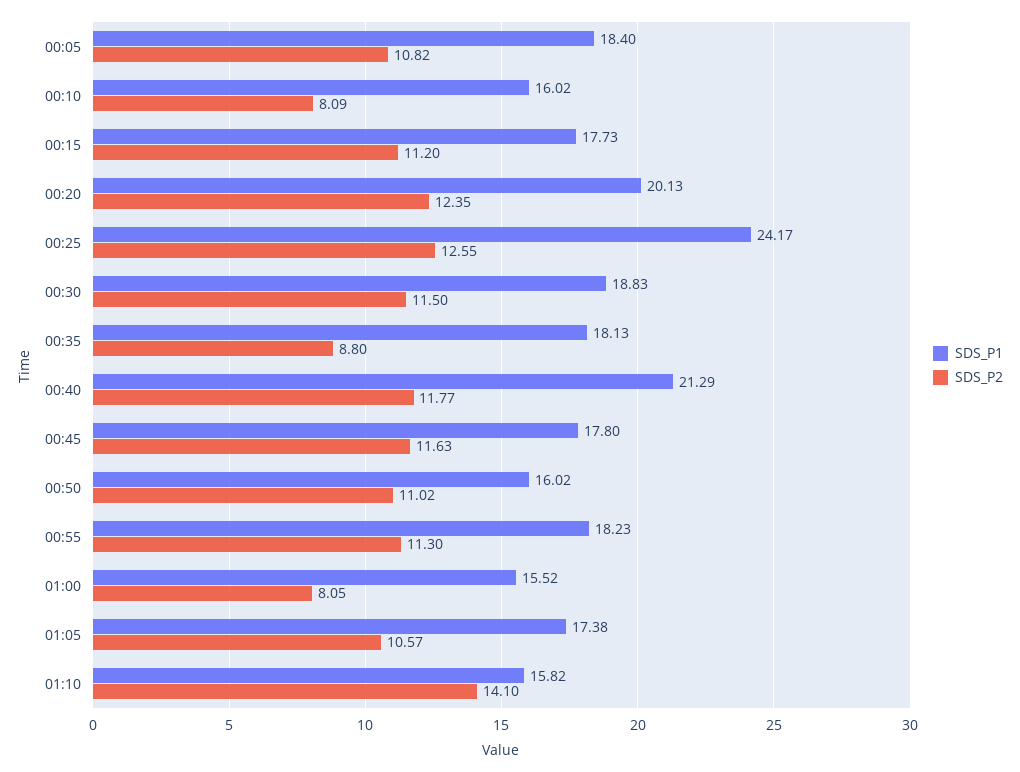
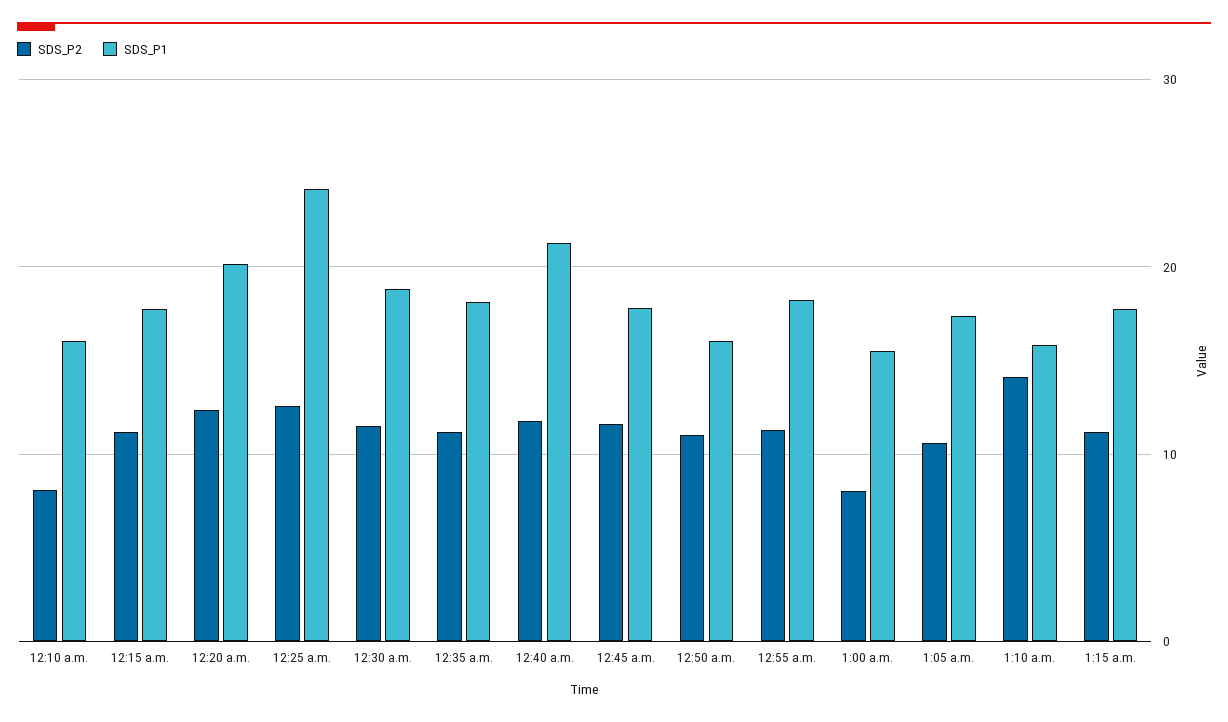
SDS_P1, 00:05: 18.4 -> none
SDS_P2, 00:05: 10.82 -> none
SDS_P2, 00:35: 8.8 -> 11
SDS_P2, 1:15 a.m.: none -> 11
SDS_P1, 1:15 a.m.: none -> 18

